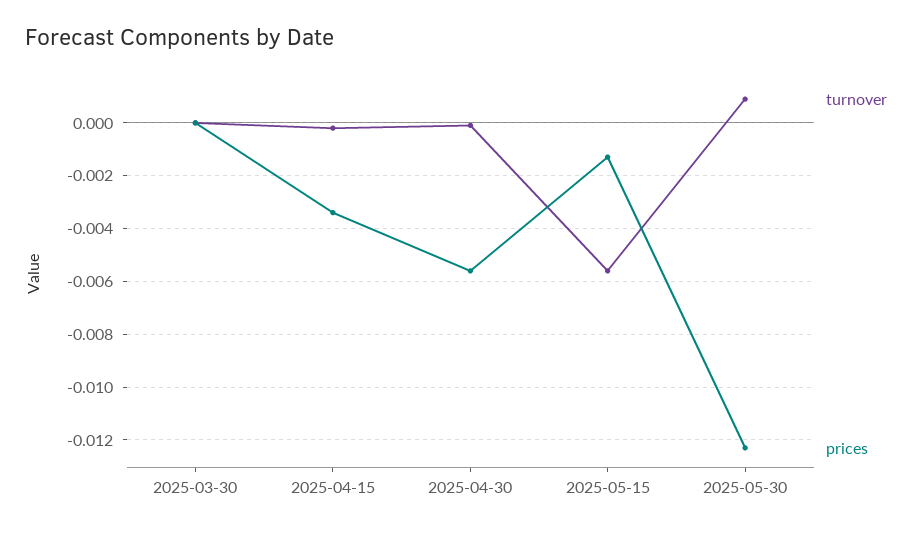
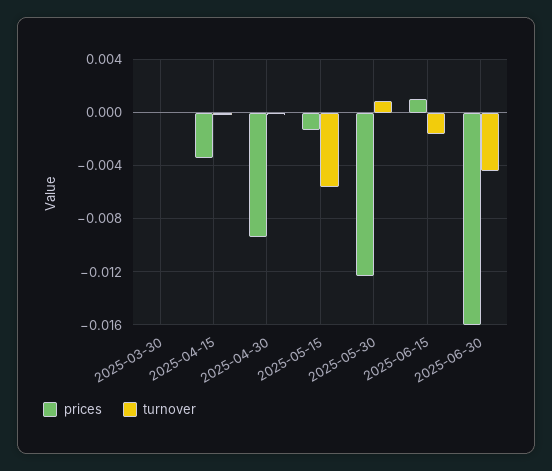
prices, 2025-04-30: -0.0055 -> -0.0095
prices, 2025-06-15: none -> 0.001
turnover, 2025-06-15: none -> -0.0015
prices, 2025-06-30: none -> -0.016
turnover, 2025-06-30: none -> -0.0045

